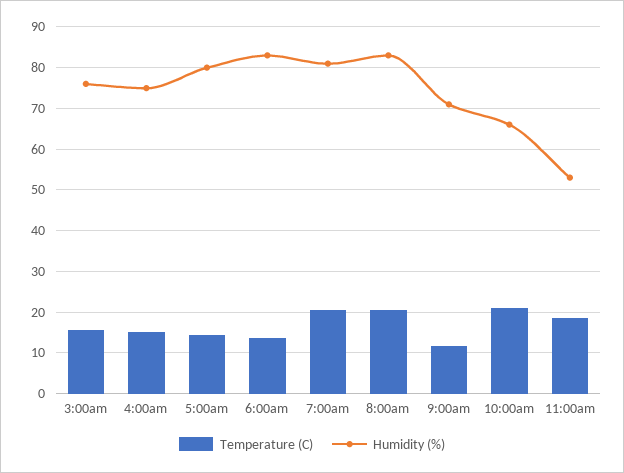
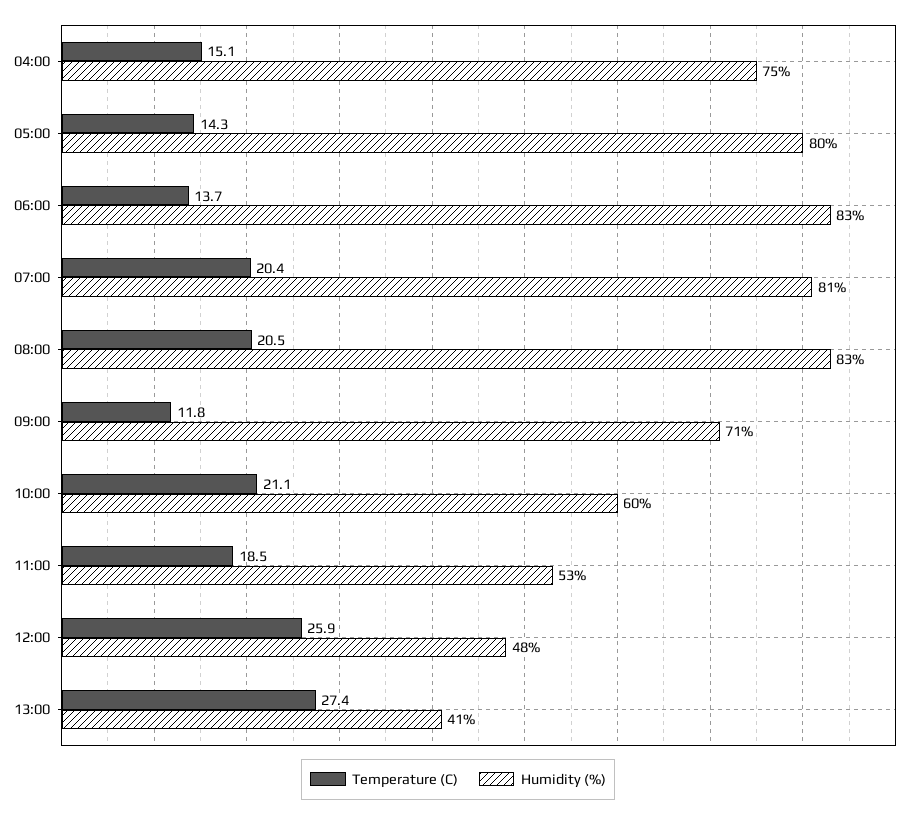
Temperature (C), 3:00am: 16 -> none
Humidity (%), 3:00am: 76 -> none
Humidity (%), 10:00am: 66 -> 60
Temperature (C), 12:00: none -> 25.9
Humidity (%), 12:00: none -> 48
Temperature (C), 13:00: none -> 27.4
Humidity (%), 13:00: none -> 41

